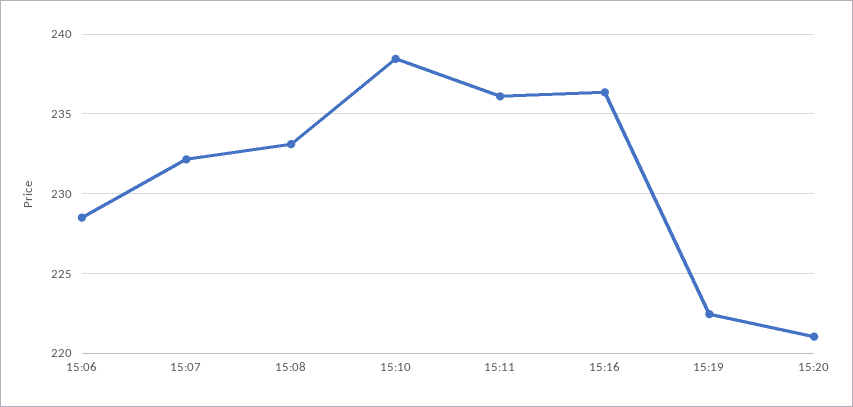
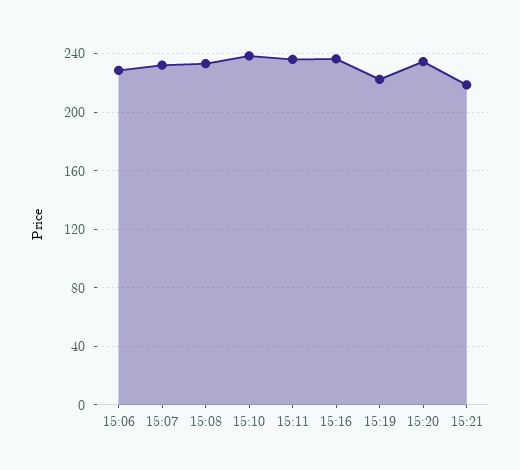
15:20: 221 -> 235
15:21: none -> 220

